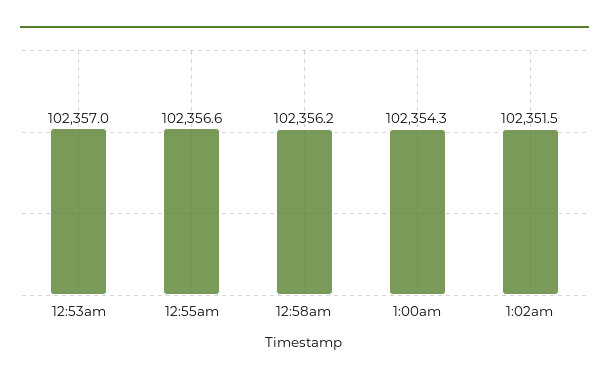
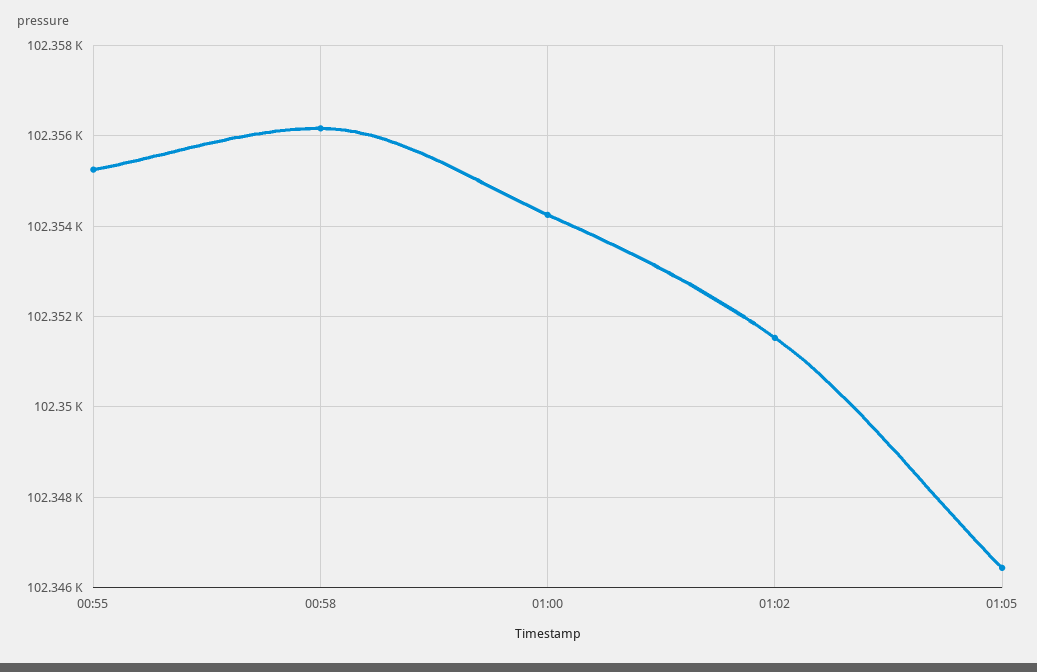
12:53am: 102357 -> none
12:55am: 102356.6 -> 102355.2
01:05: none -> 102346.4

